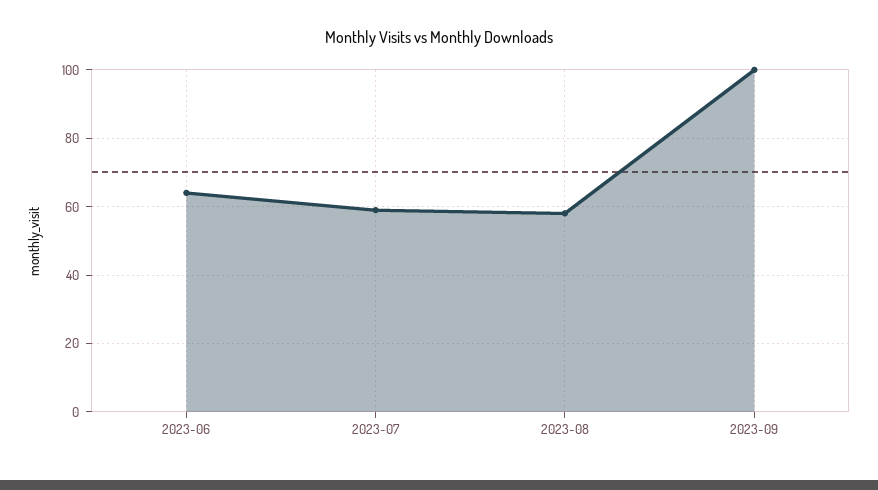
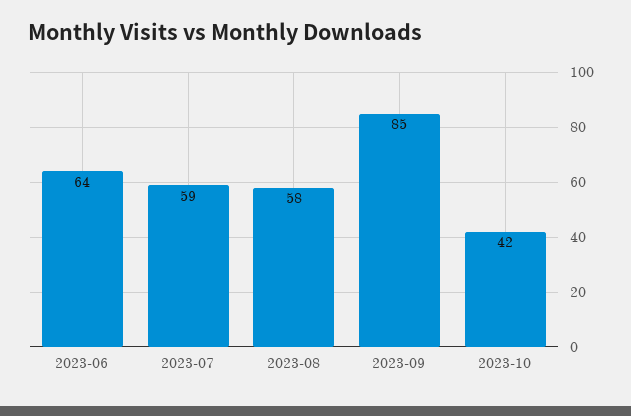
2023-09: 100 -> 85
2023-10: none -> 42

